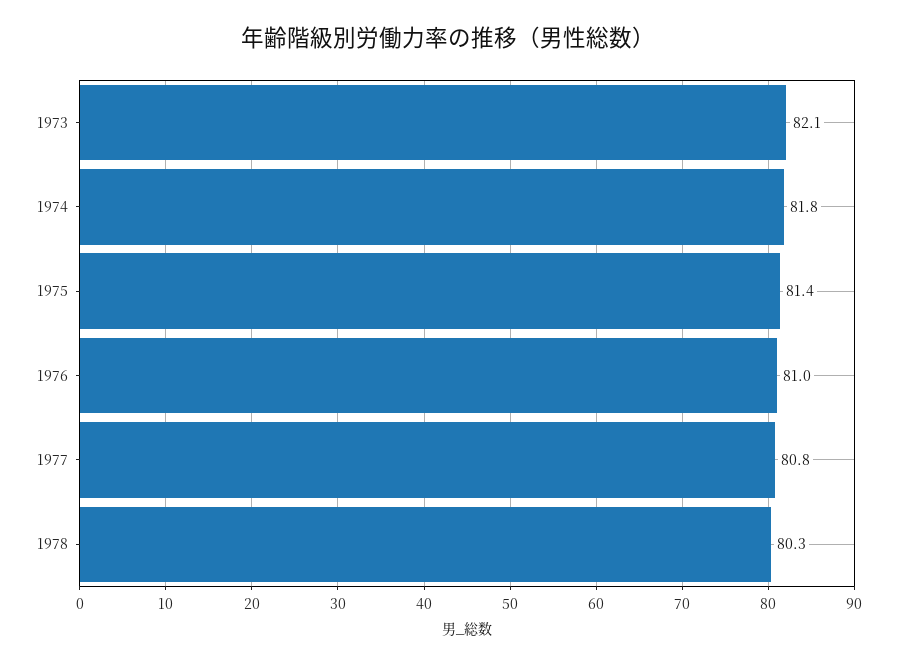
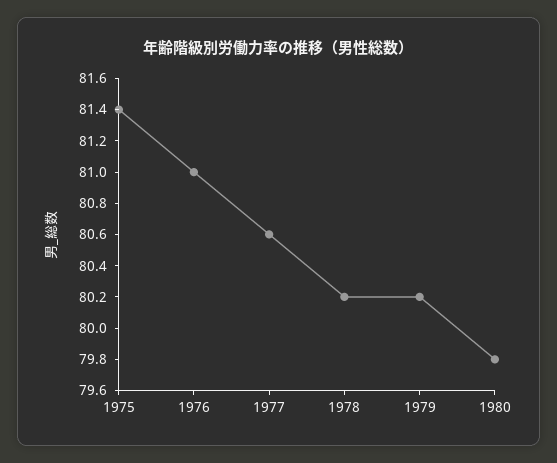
1973: 82.1 -> none
1974: 81.8 -> none
1977: 80.8 -> 80.6
1978: 80.3 -> 80.2
1979: none -> 80.2
1980: none -> 79.8

